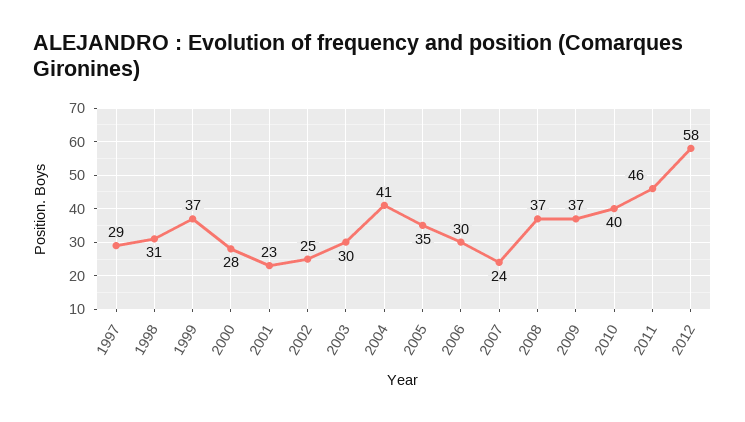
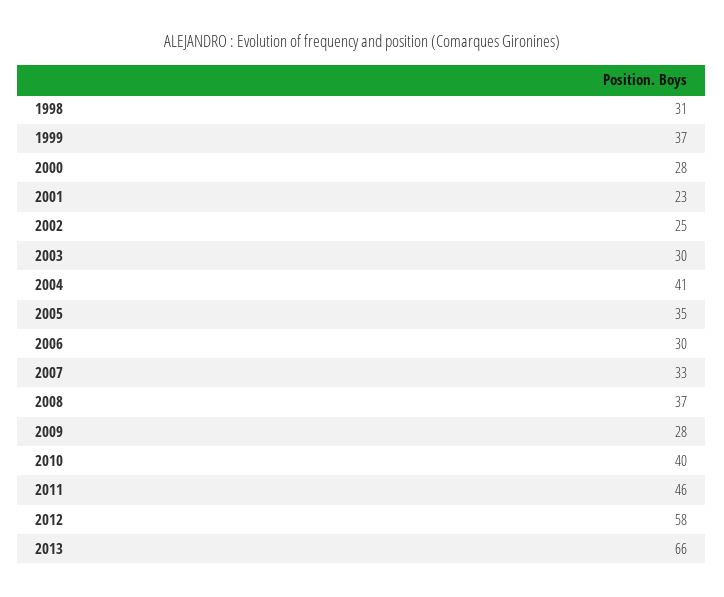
1997: 29 -> none
2007: 24 -> 33
2009: 37 -> 28
2013: none -> 66

